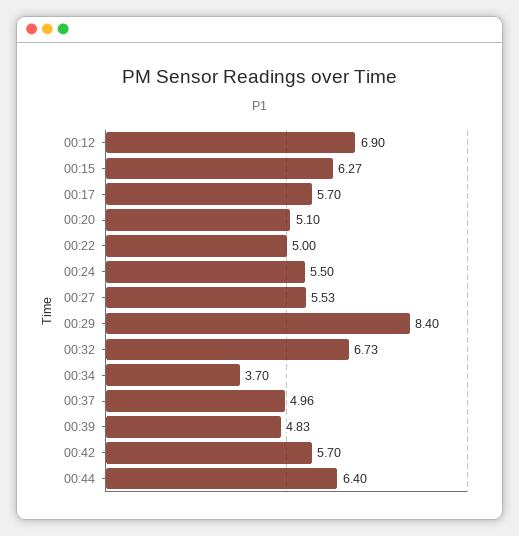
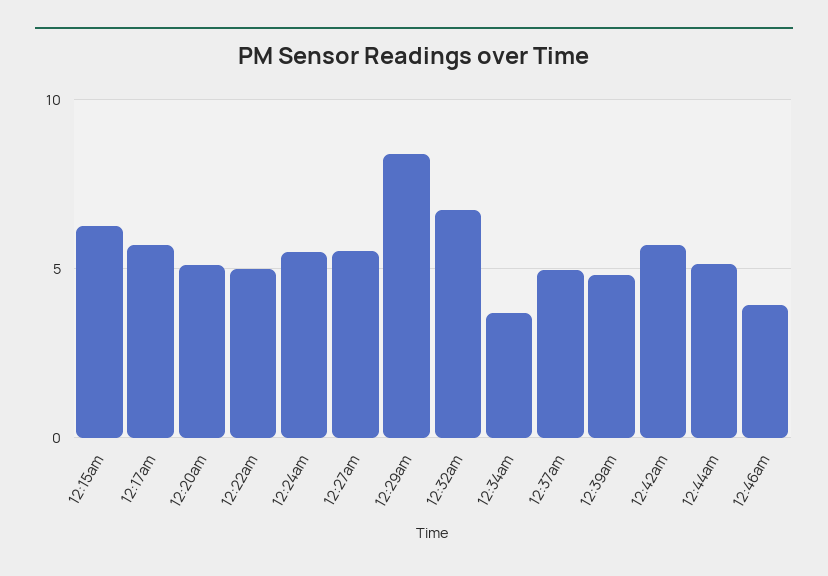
00:12: 6.9 -> none
00:44: 6.4 -> 5
12:46am: none -> 4

